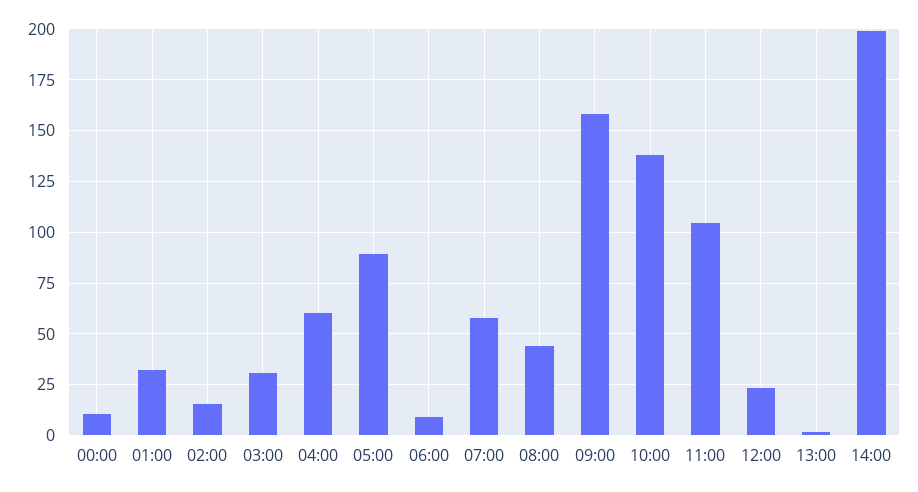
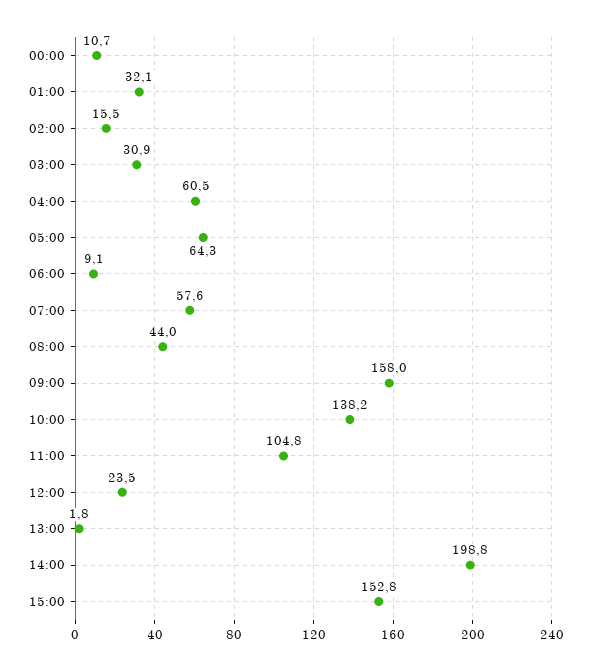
05:00: 90 -> 64.3
15:00: none -> 152.8

